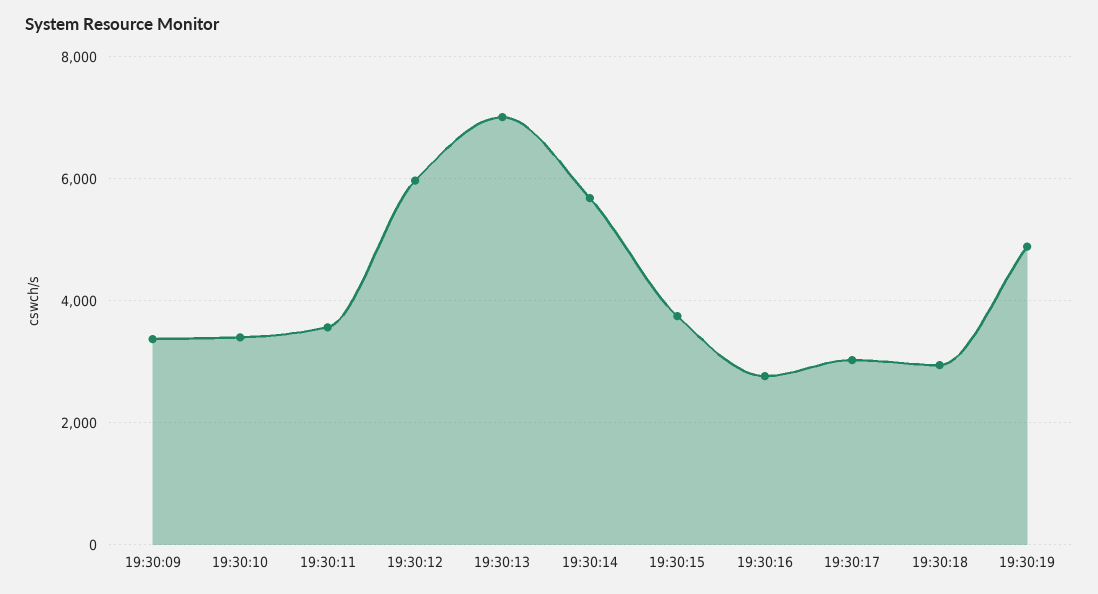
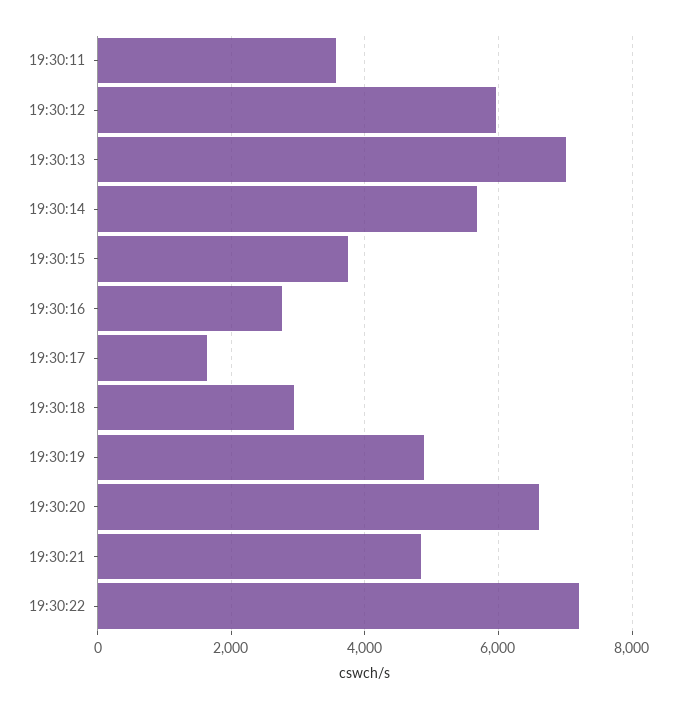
19:30:09: 3400 -> none
19:30:10: 3400 -> none
19:30:17: 3000 -> 1600
19:30:20: none -> 6600
19:30:21: none -> 4800
19:30:22: none -> 7200

